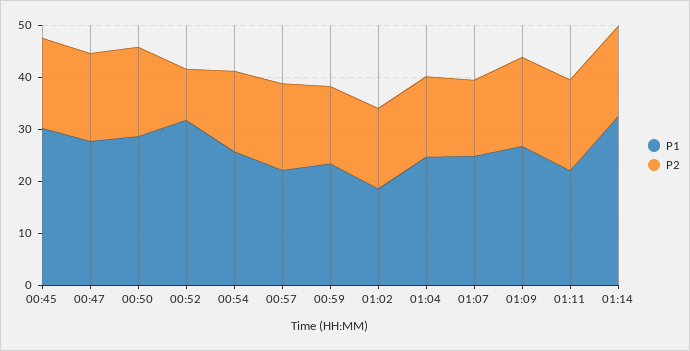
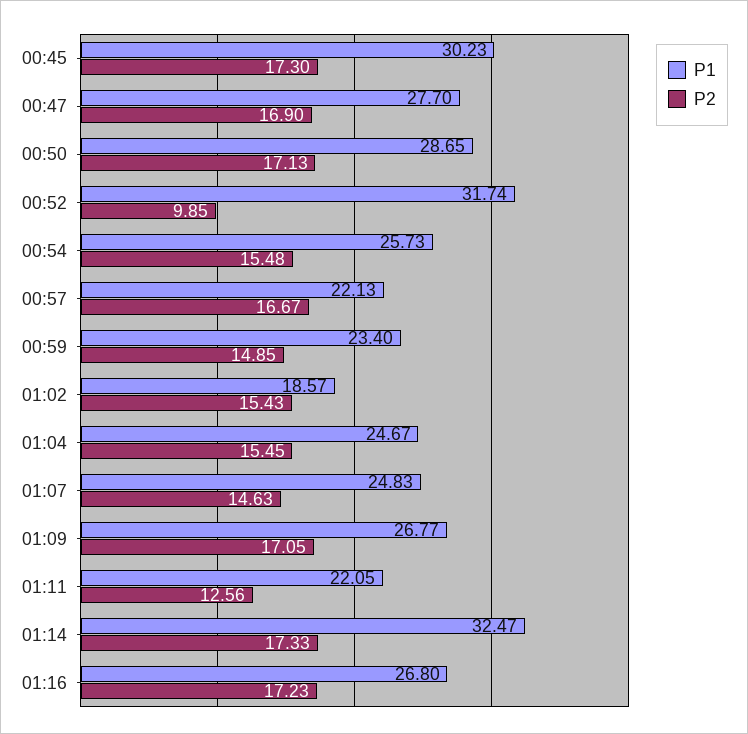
P2, 01:11: 18 -> 12.56
P1, 01:16: none -> 26.8
P2, 01:16: none -> 17.23

